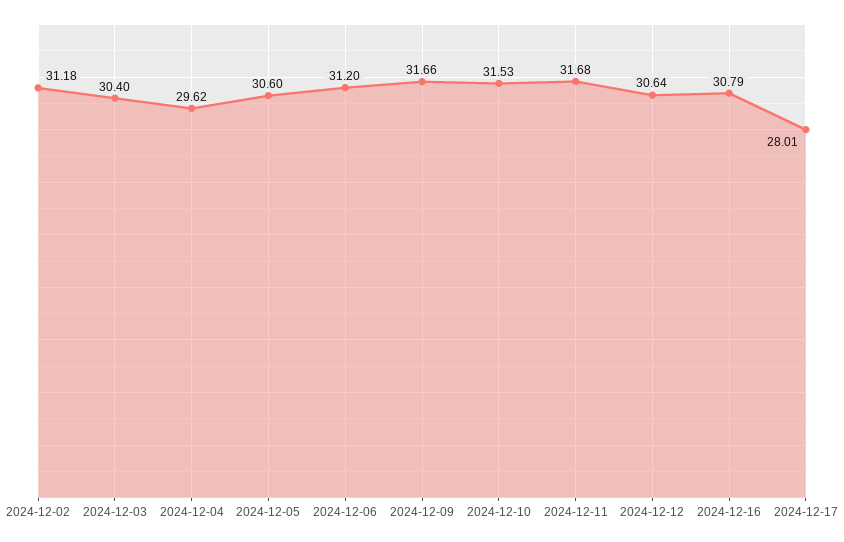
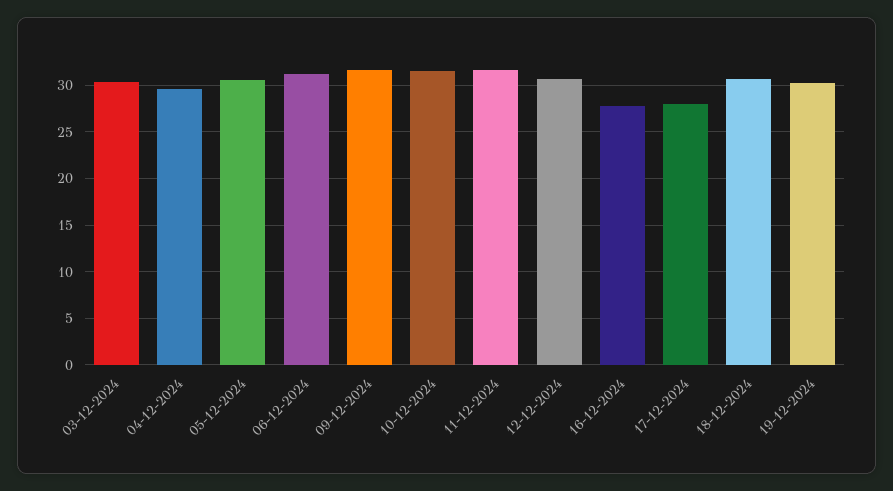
2024-12-02: 31.18 -> none
2024-12-16: 30.79 -> 28
18-12-2024: none -> 31
19-12-2024: none -> 30

